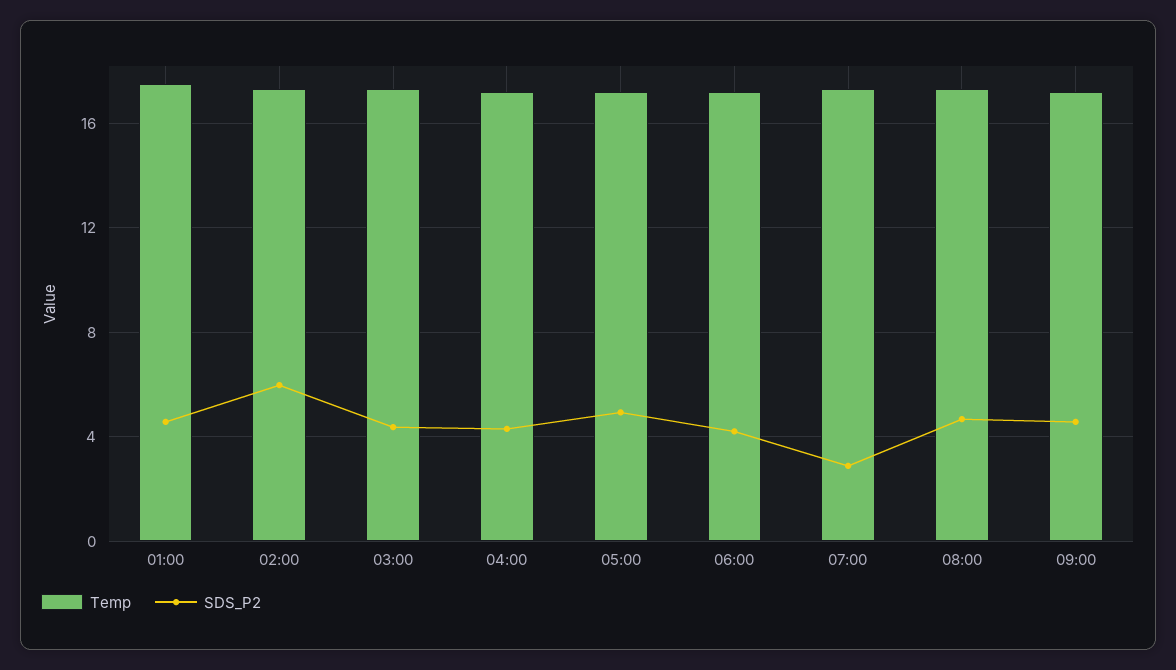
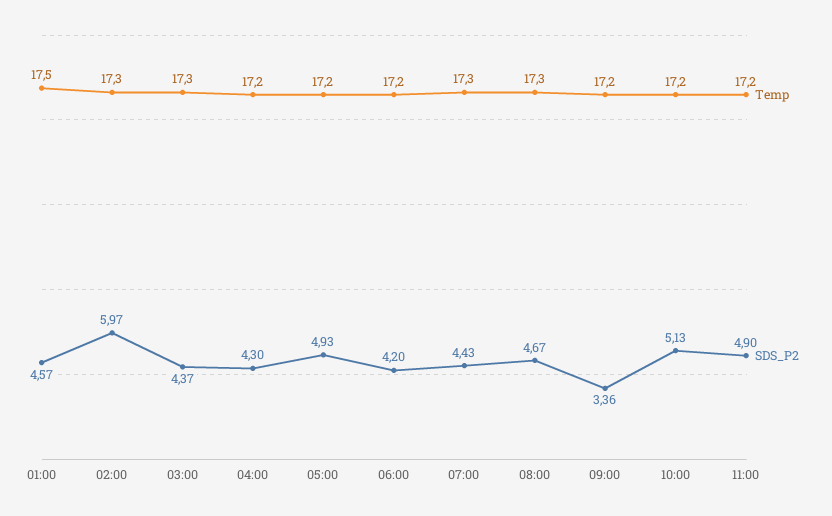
SDS_P2, 07:00: 3 -> 4.43
SDS_P2, 09:00: 4.5 -> 3.36
Temp, 10:00: none -> 17.2
SDS_P2, 10:00: none -> 5.13
Temp, 11:00: none -> 17.2
SDS_P2, 11:00: none -> 4.9

